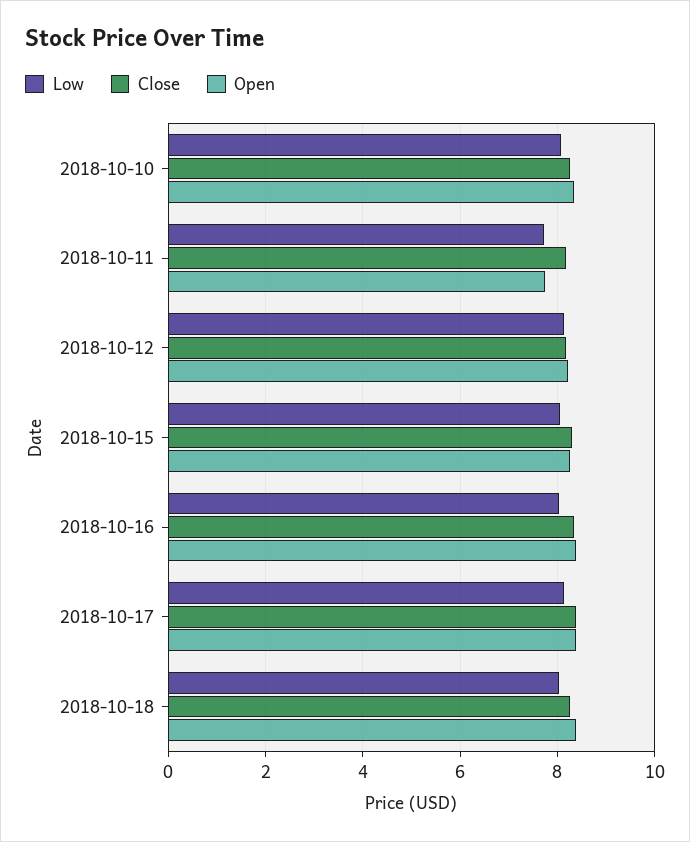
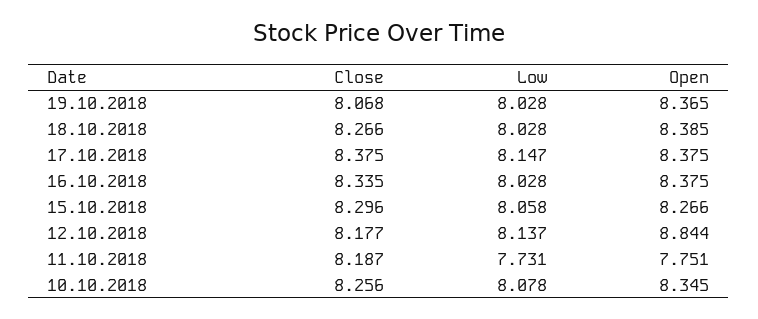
Open, 2018-10-12: 8.2 -> 8.844
Close, 19.10.2018: none -> 8.068
Low, 19.10.2018: none -> 8.028
Open, 19.10.2018: none -> 8.365

